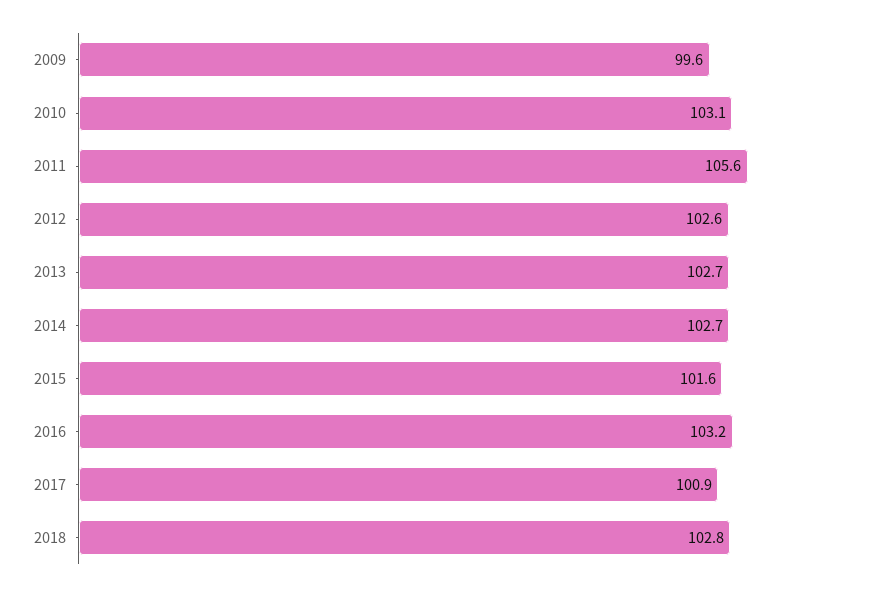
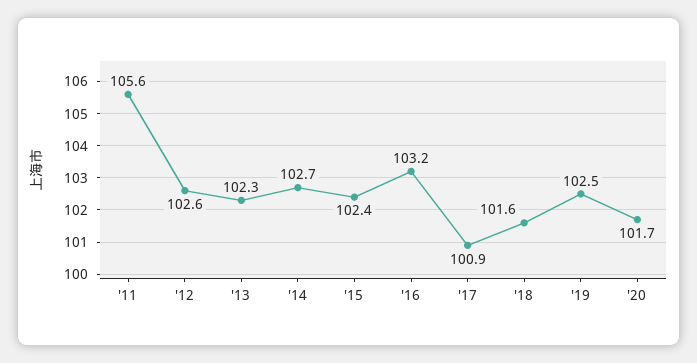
2009: 99.6 -> none
2010: 103.1 -> none
2013: 102.7 -> 102.3
2015: 101.6 -> 102.4
2018: 102.8 -> 101.6
'19: none -> 102.5
'20: none -> 101.7

